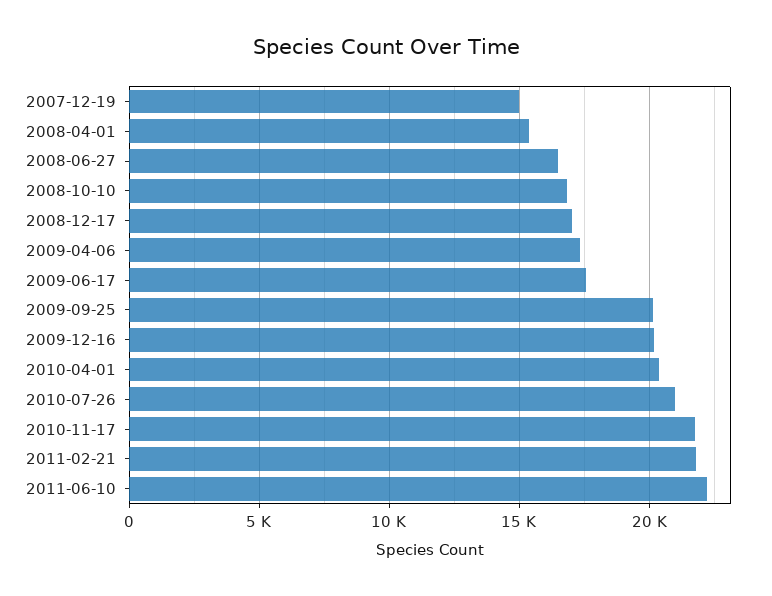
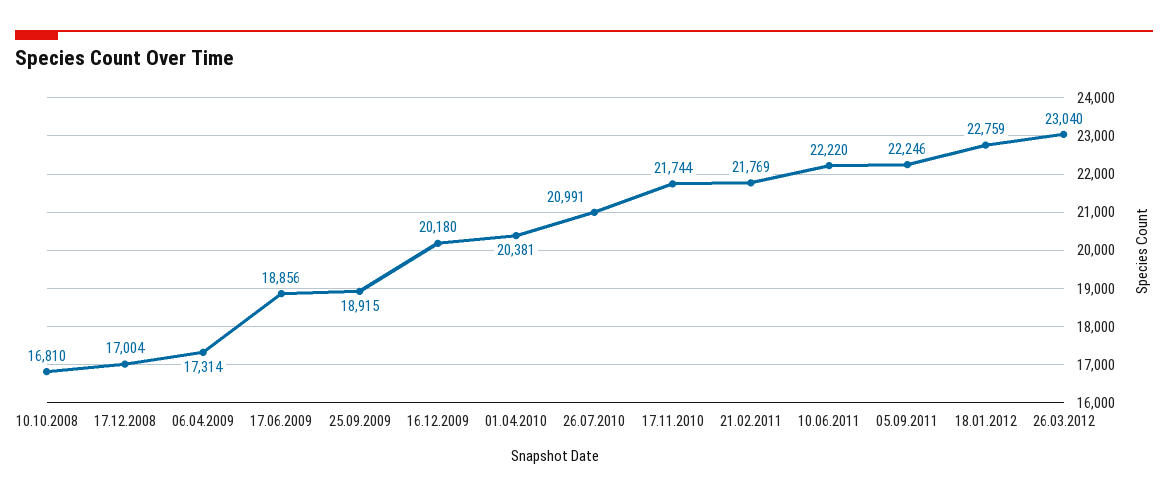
2007-12-19: 15000 -> none
2008-04-01: 15500 -> none
2008-06-27: 16500 -> none
2009-06-17: 17500 -> 18856
2009-09-25: 20000 -> 18915
05.09.2011: none -> 22246
18.01.2012: none -> 22759
26.03.2012: none -> 23040

